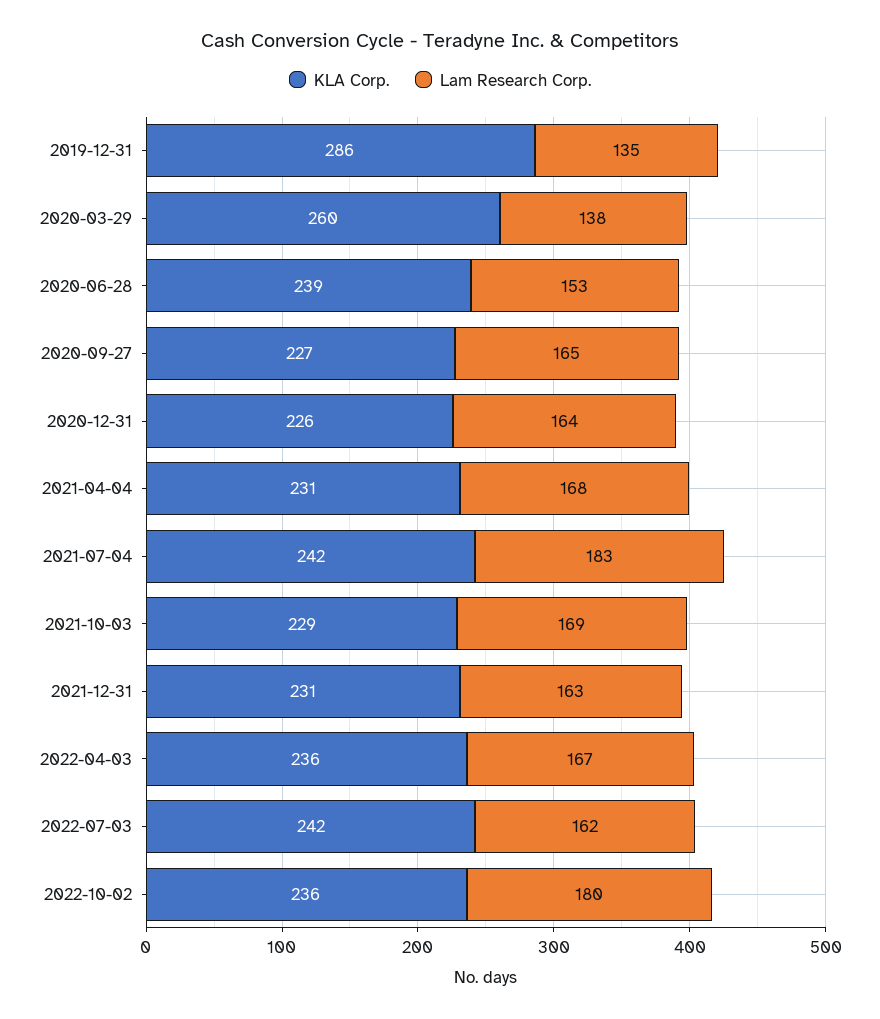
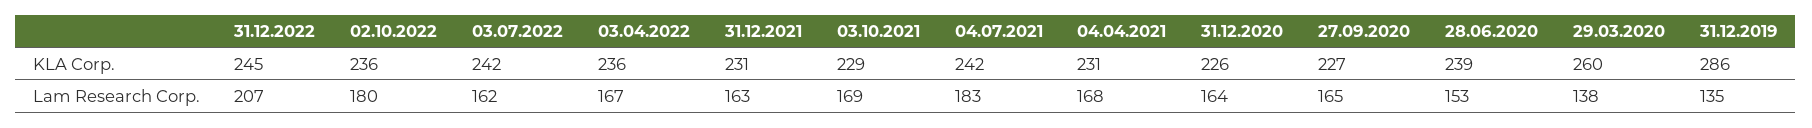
KLA Corp., 31.12.2022: none -> 245
Lam Research Corp., 31.12.2022: none -> 207

